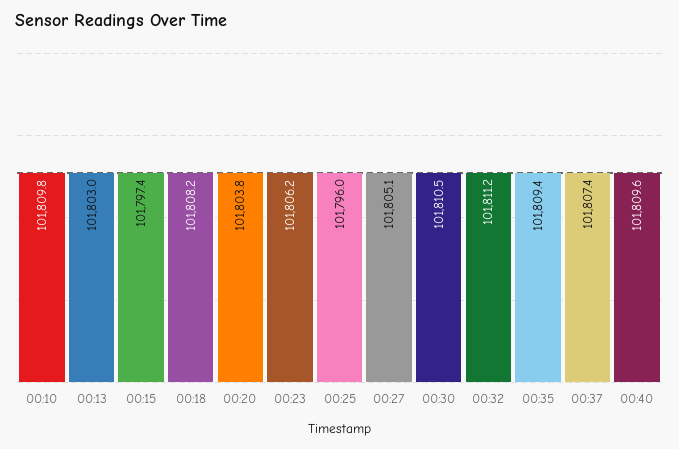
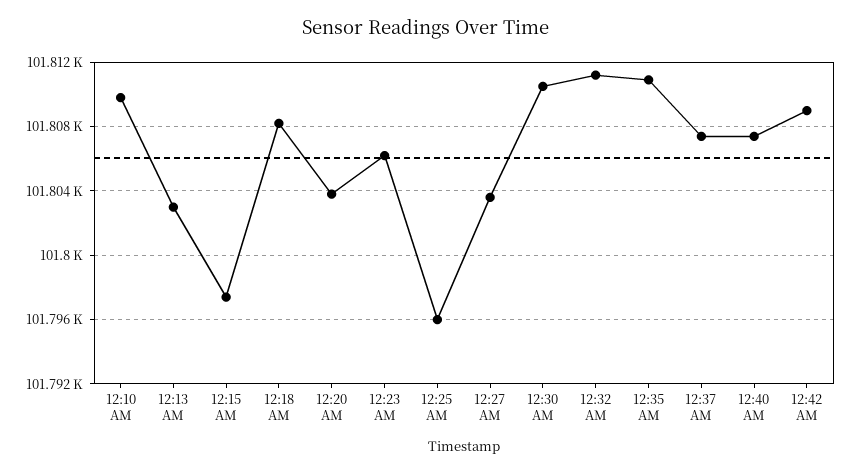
00:27: 101805.1 -> 101803.5
00:35: 101809.4 -> 101811
00:40: 101809.6 -> 101807.5
12:42 AM: none -> 101809

